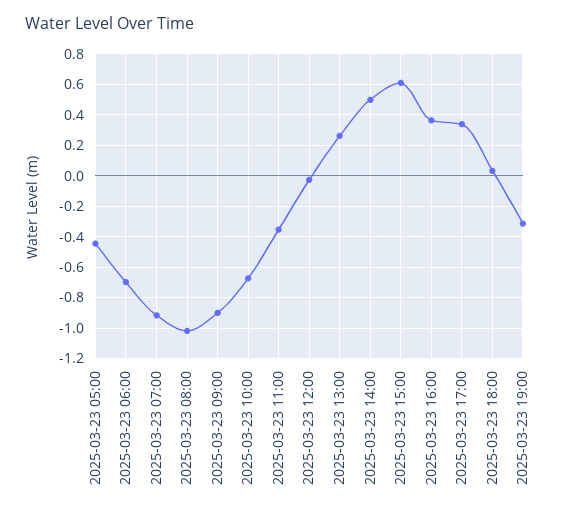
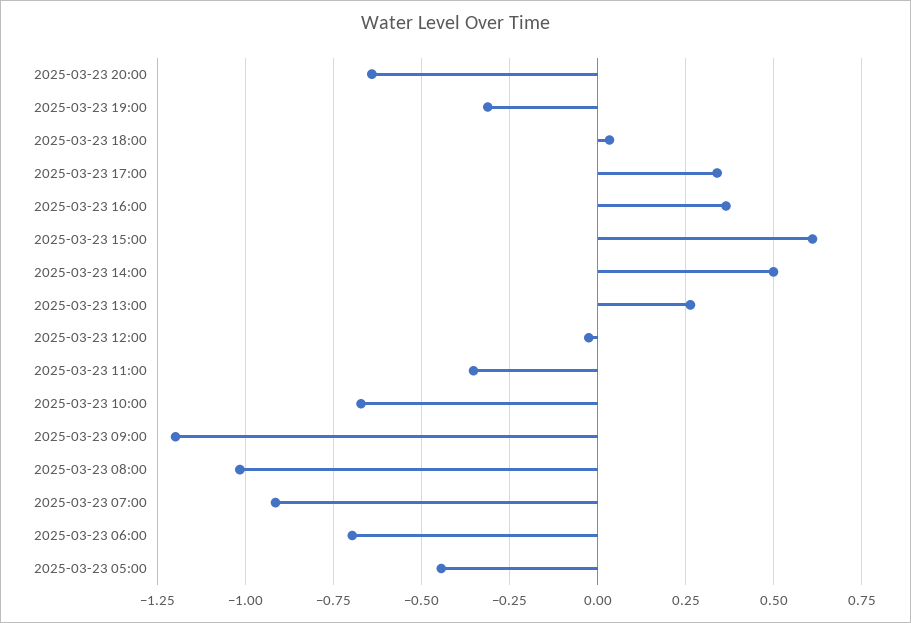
2025-03-23 09:00: -0.9 -> -1.2
2025-03-23 20:00: none -> -0.65

